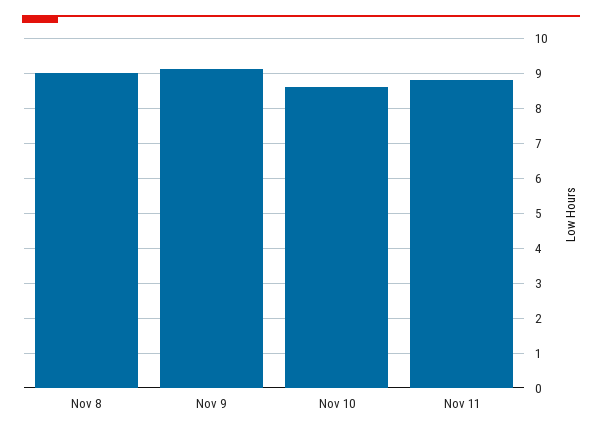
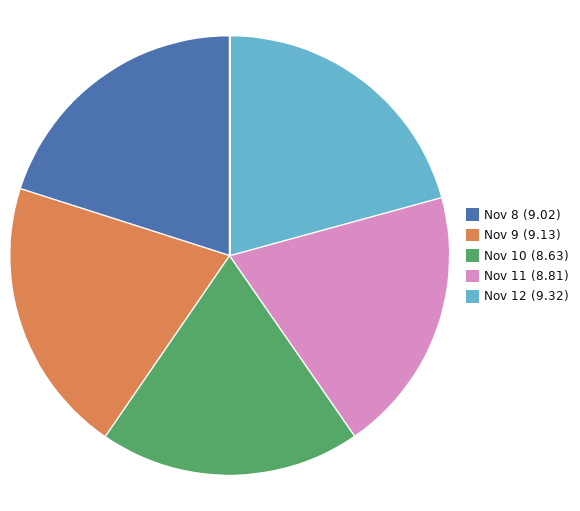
Nov 12: none -> 9.32

